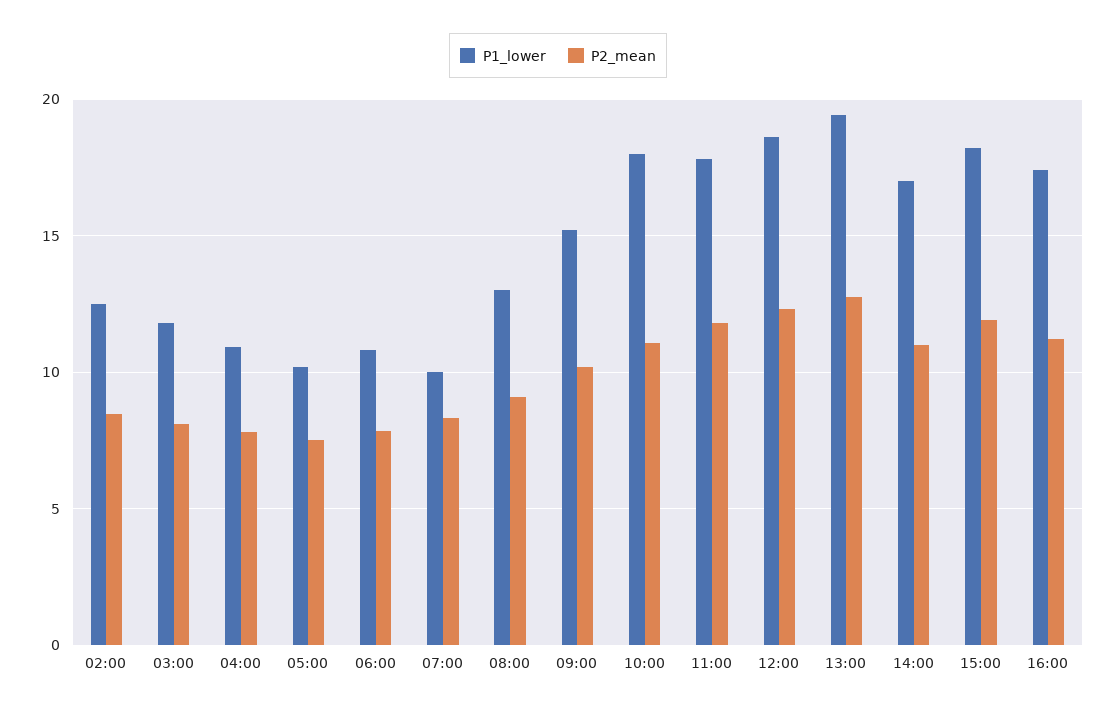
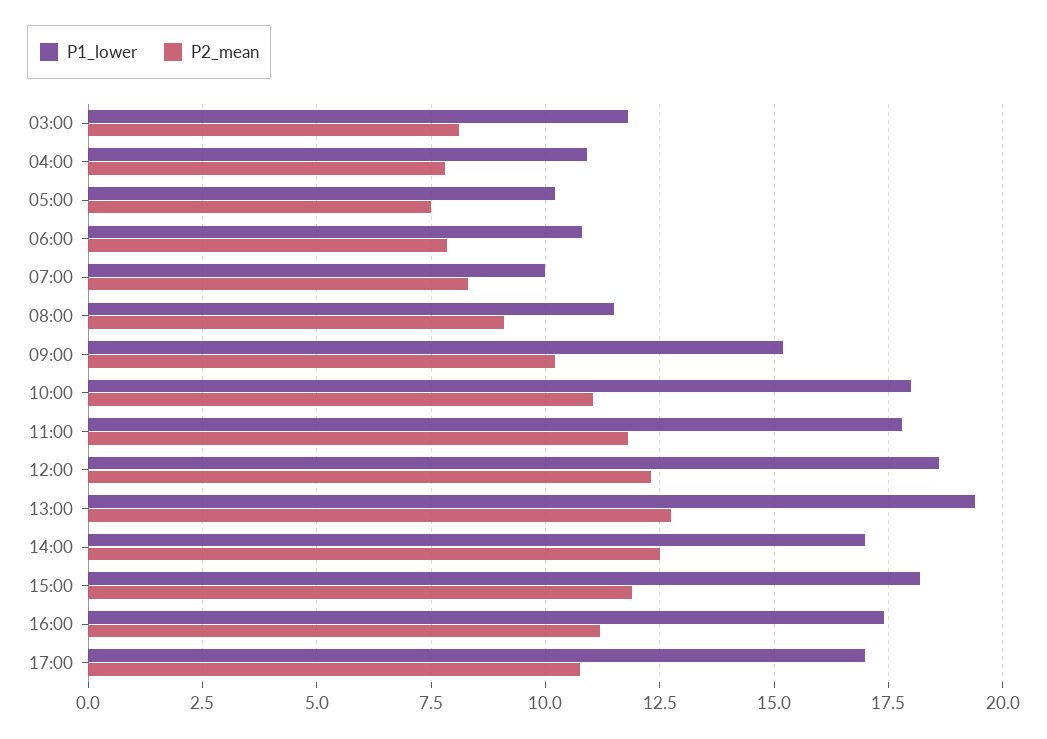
P1_lower, 02:00: 12.5 -> none
P2_mean, 02:00: 8.5 -> none
P1_lower, 08:00: 13 -> 11.5
P2_mean, 14:00: 11 -> 12.5
P1_lower, 17:00: none -> 17
P2_mean, 17:00: none -> 10.75

